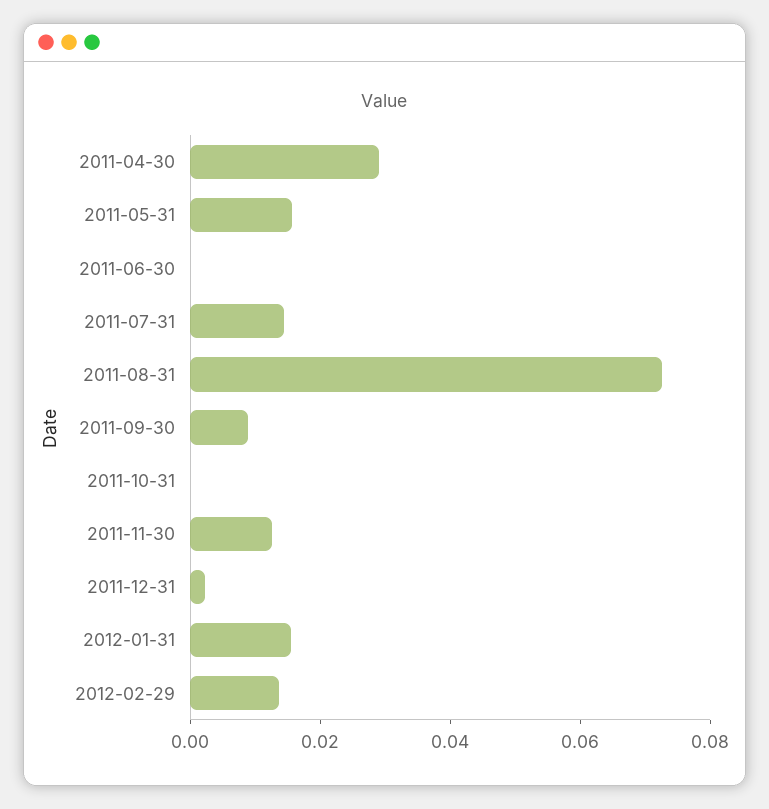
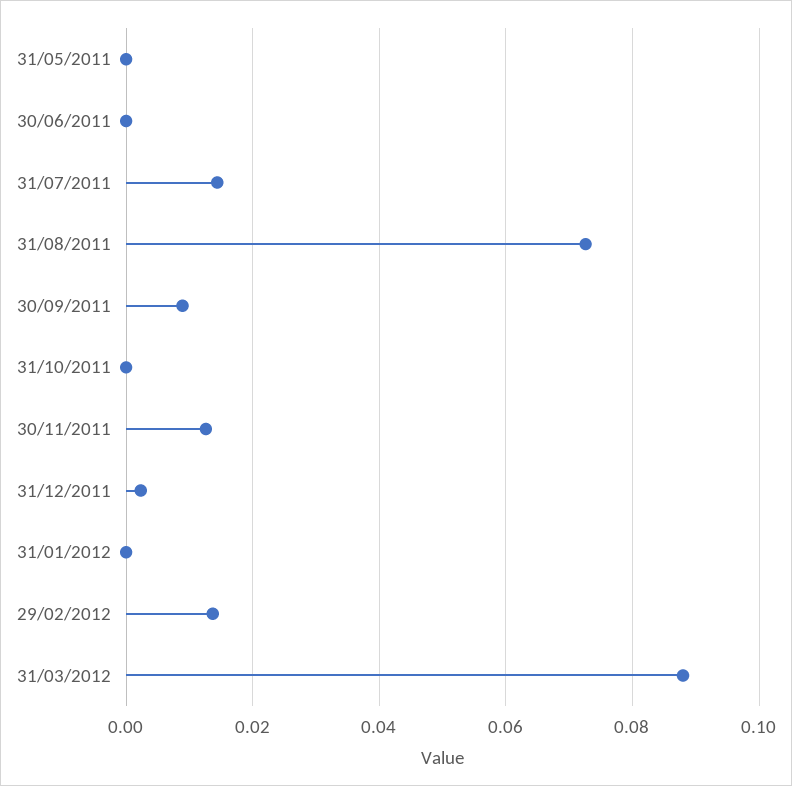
2011-04-30: 0.03 -> none
2011-05-31: 0.015 -> 0
2012-01-31: 0.015 -> 0
31/03/2012: none -> 0.088

